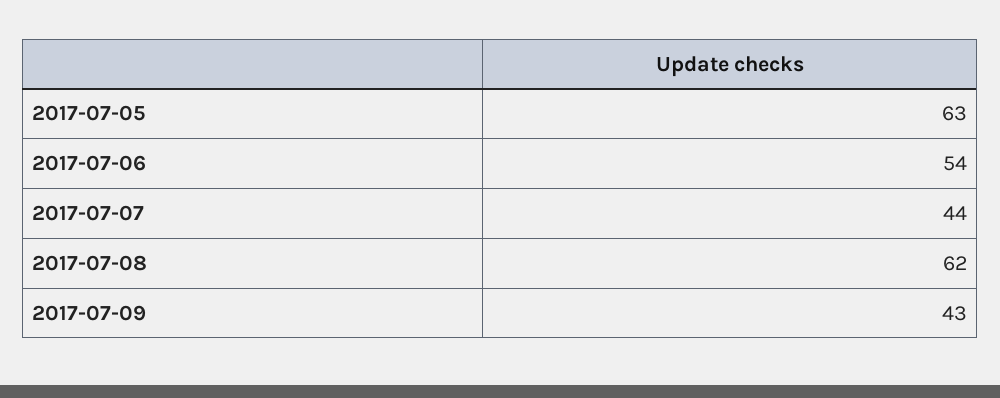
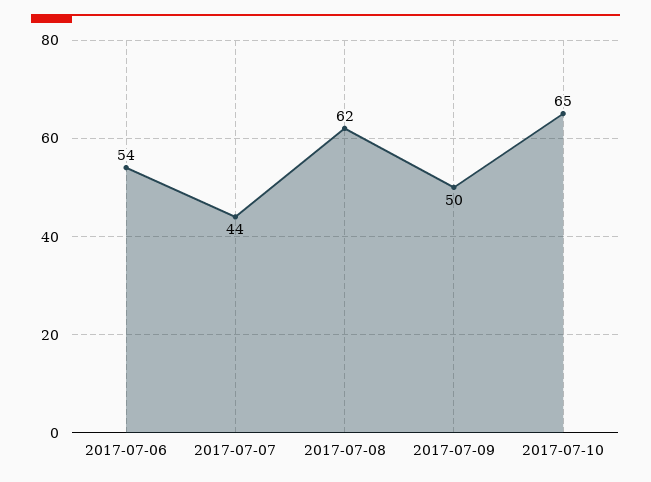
2017-07-05: 63 -> none
2017-07-09: 43 -> 50
2017-07-10: none -> 65

